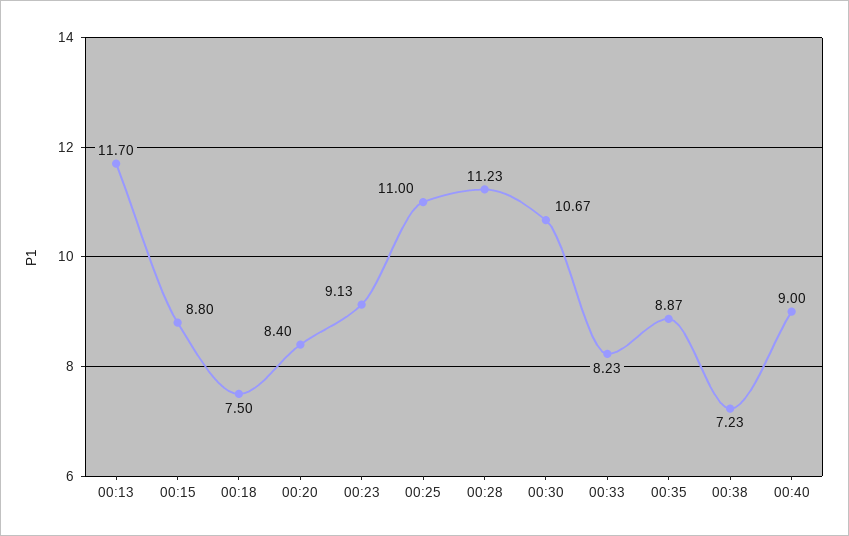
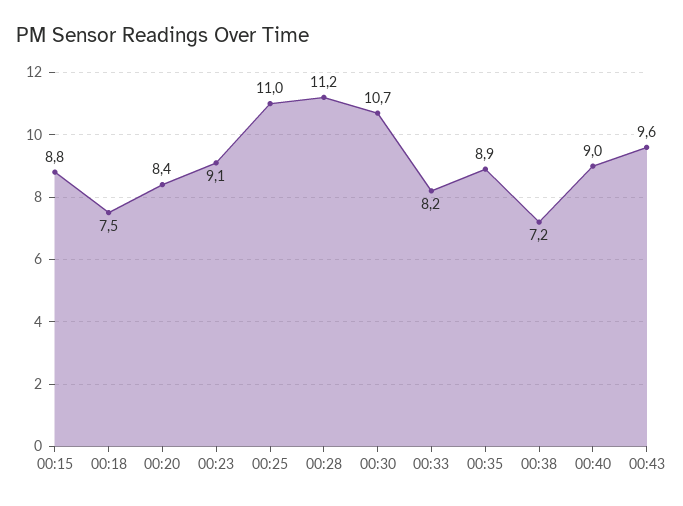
00:13: 11.7 -> none
00:43: none -> 9.6

